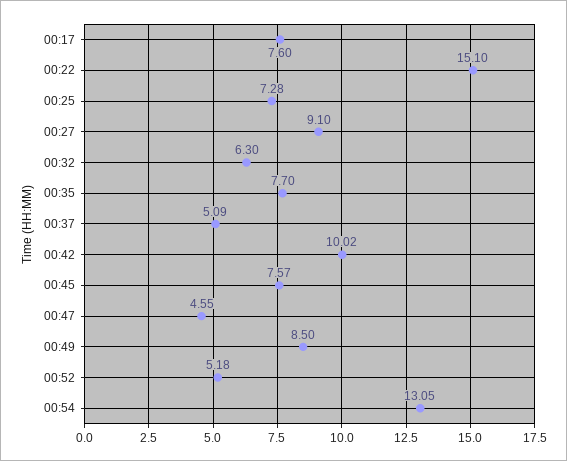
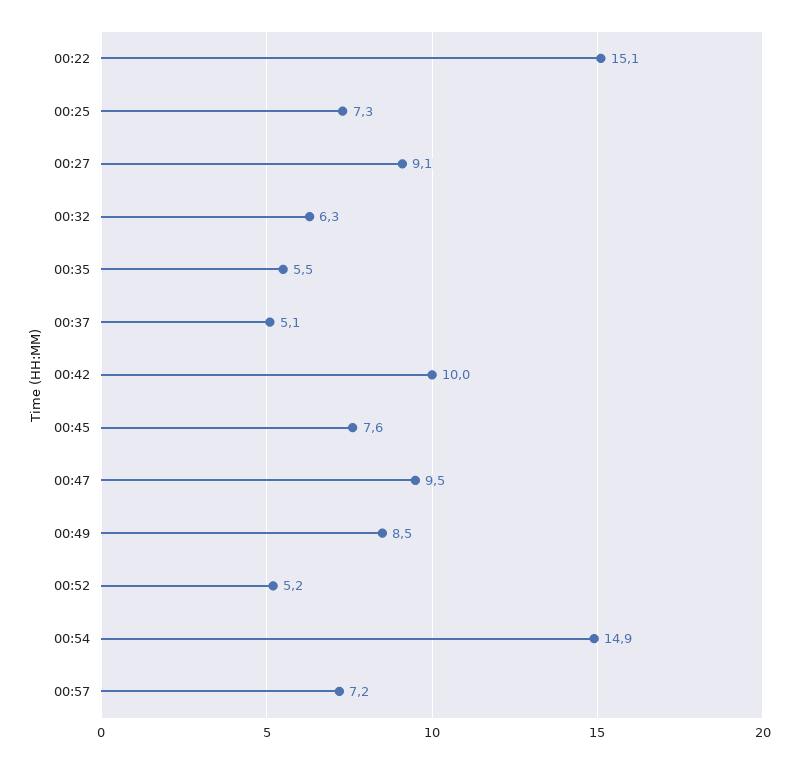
00:17: 7.6 -> none
00:35: 7.7 -> 5.5
00:47: 4.55 -> 9.5
00:54: 13.05 -> 14.9
00:57: none -> 7.2

